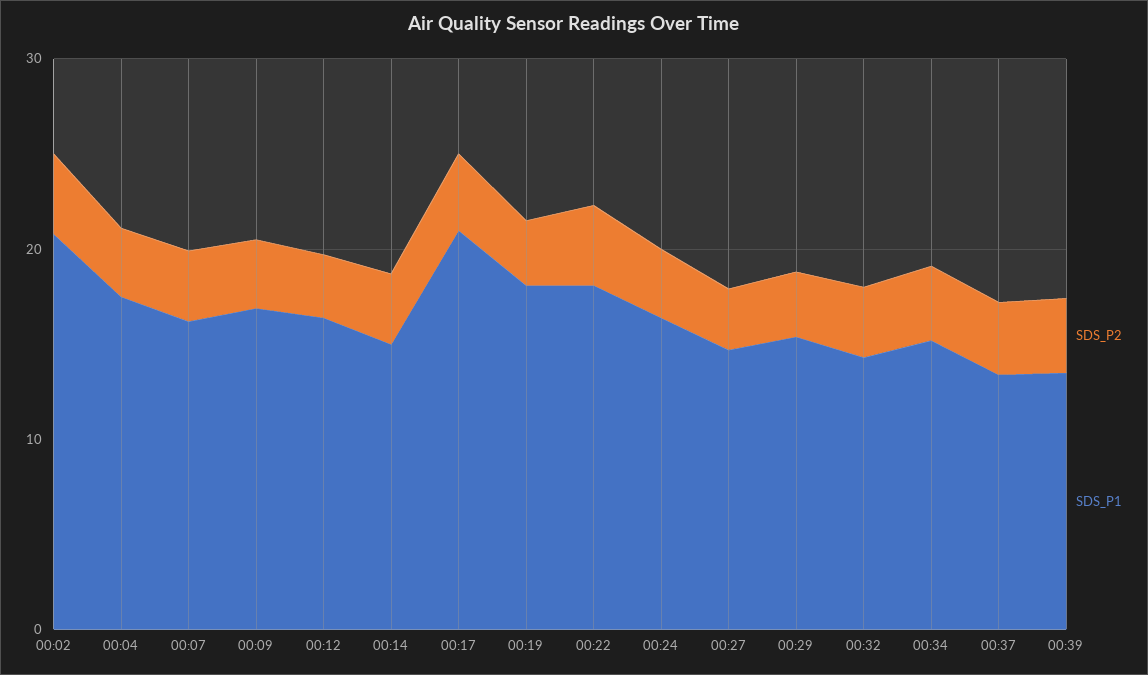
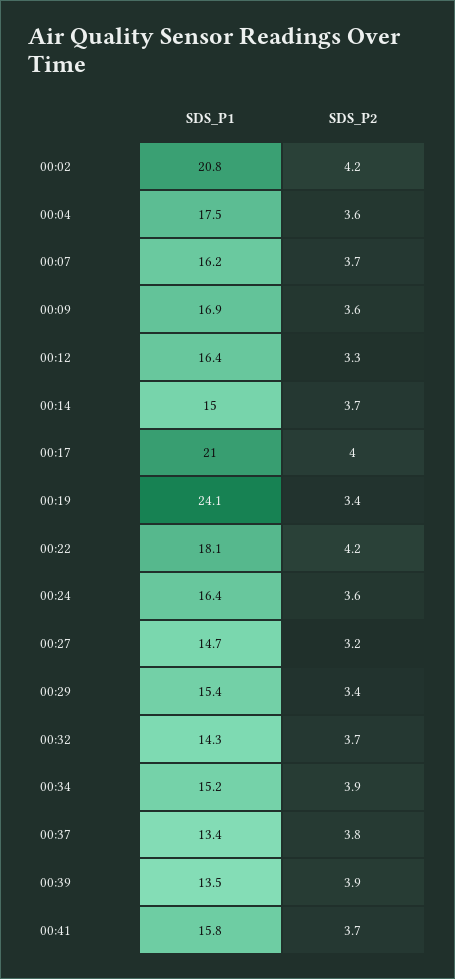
SDS_P1, 00:19: 18 -> 24.1
SDS_P1, 00:41: none -> 15.8
SDS_P2, 00:41: none -> 3.7

